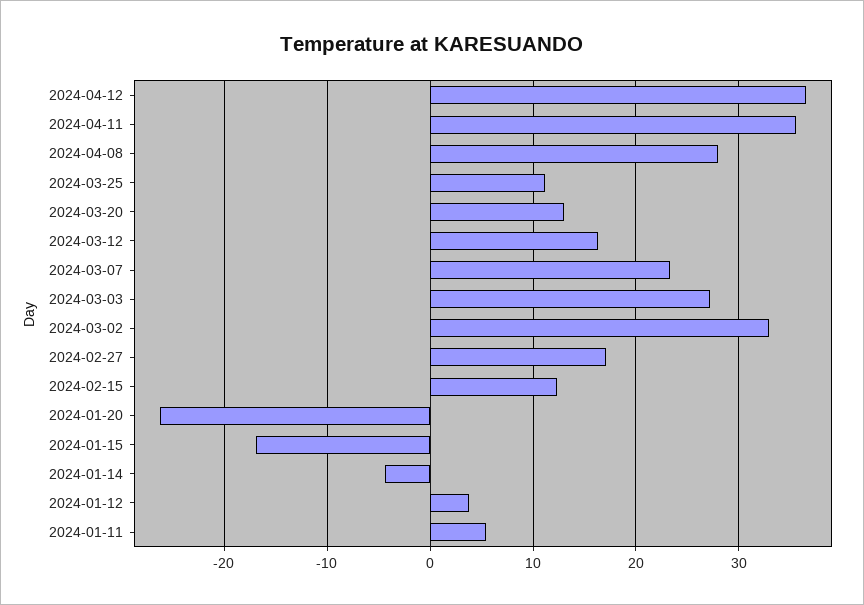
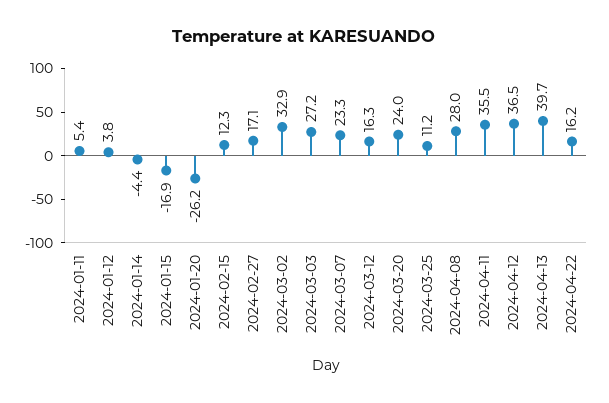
2024-03-20: 13 -> 24
2024-04-13: none -> 39.7
2024-04-22: none -> 16.2

